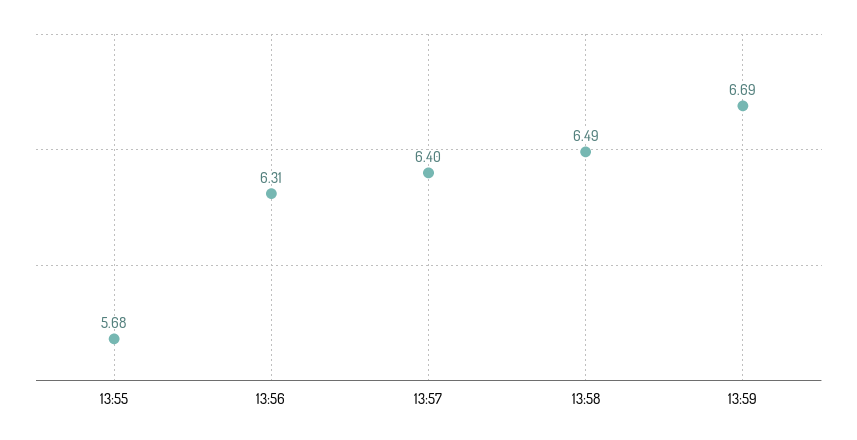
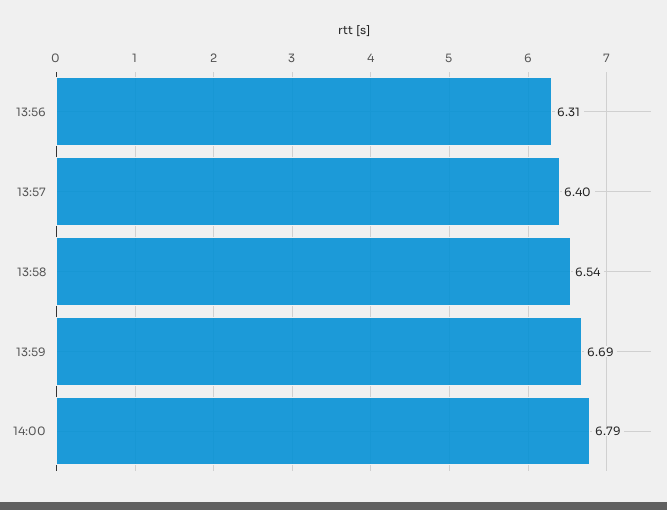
13:55: 5.68 -> none
13:58: 6.49 -> 6.54
14:00: none -> 6.79

